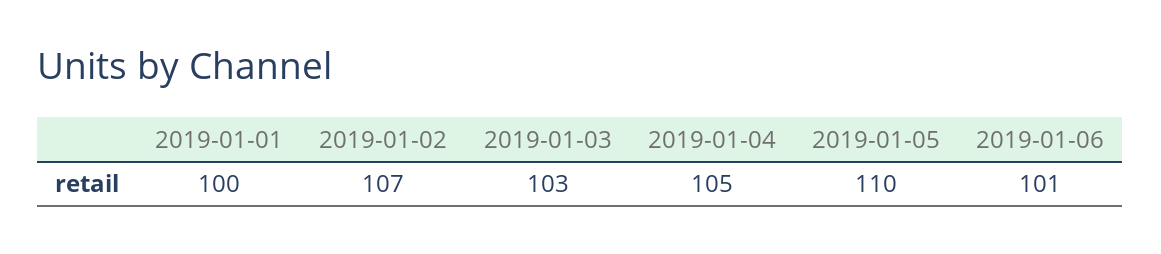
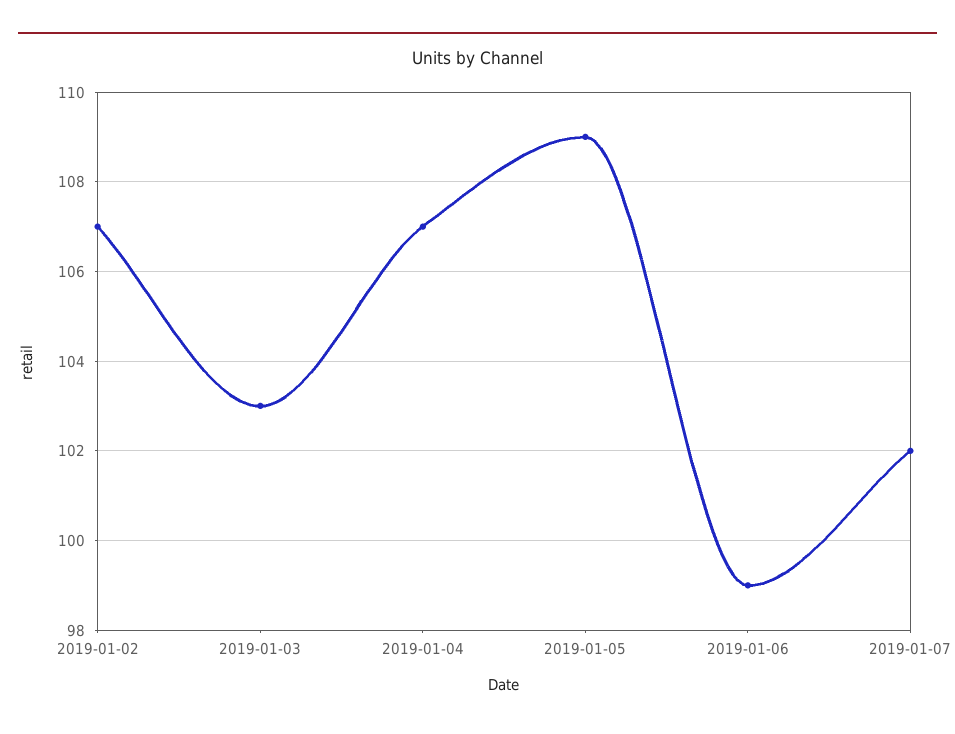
2019-01-01: 100 -> none
2019-01-04: 105 -> 107
2019-01-05: 110 -> 109
2019-01-06: 101 -> 99
2019-01-07: none -> 102

